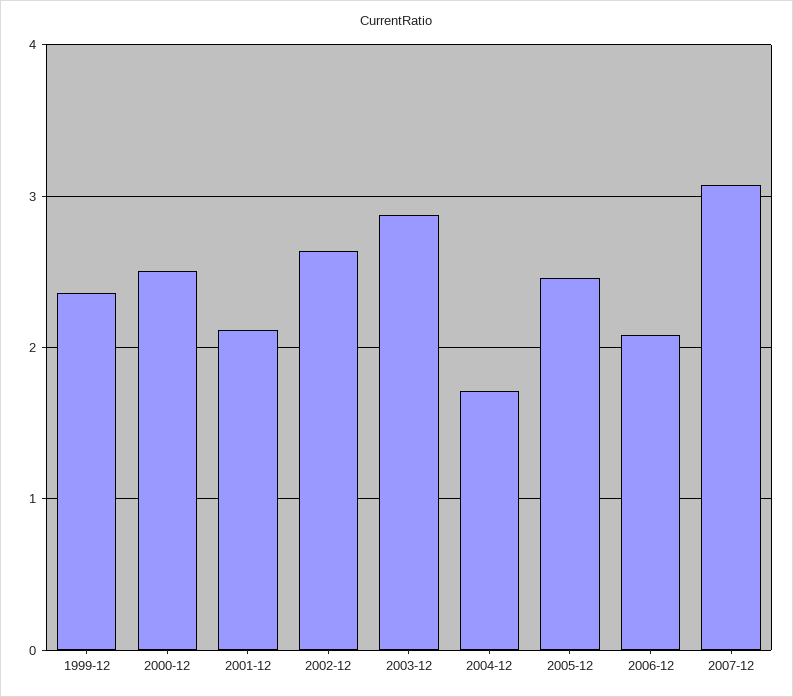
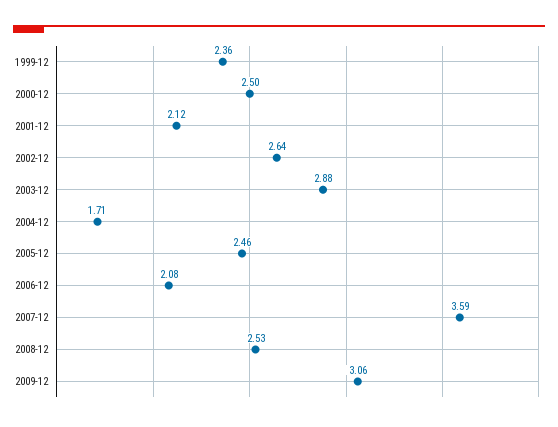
2007-12: 3.1 -> 3.59
2008-12: none -> 2.53
2009-12: none -> 3.06

